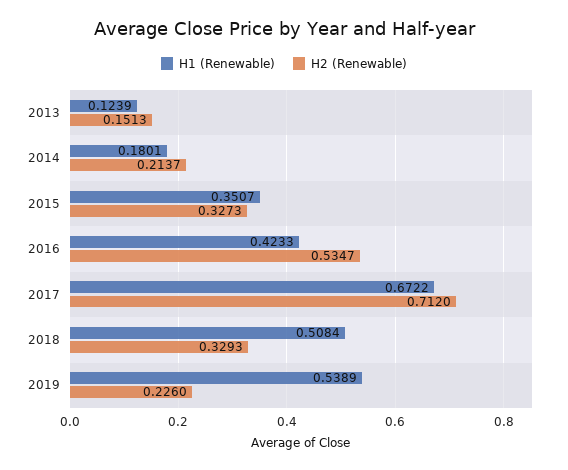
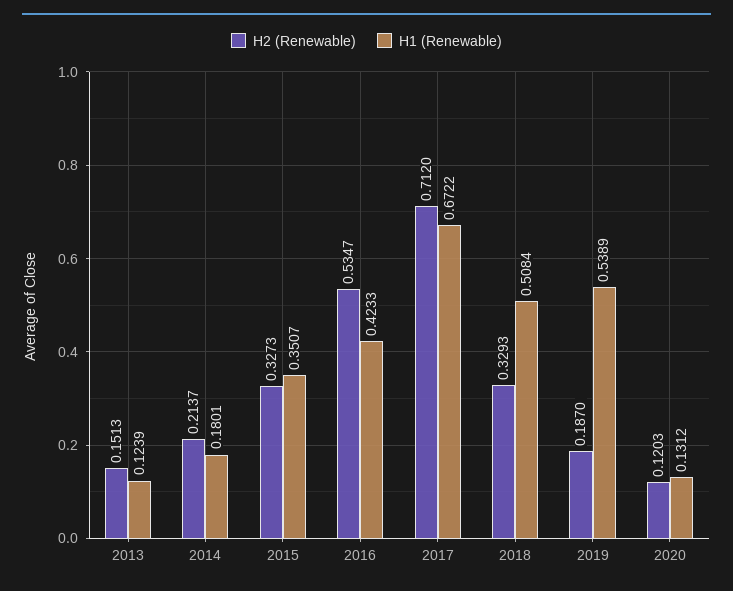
H2 (Renewable), 2019: 0.226 -> 0.187
H2 (Renewable), 2020: none -> 0.1203
H1 (Renewable), 2020: none -> 0.1312

